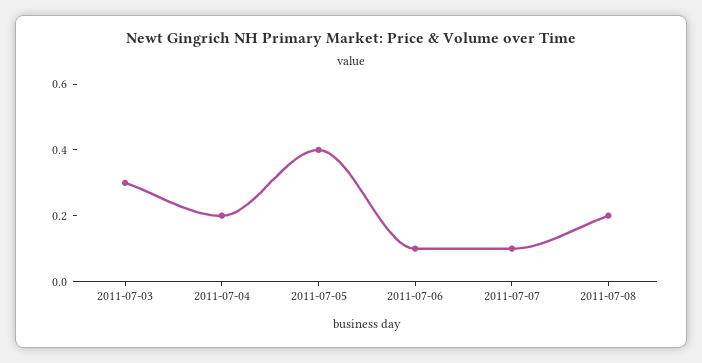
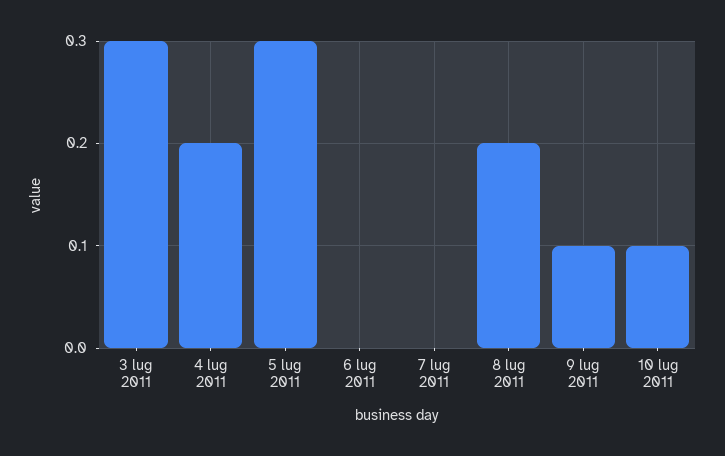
2011-07-05: 0.4 -> 0.3
2011-07-06: 0.1 -> 0
2011-07-07: 0.1 -> 0
9 lug 2011: none -> 0.1
10 lug 2011: none -> 0.1

